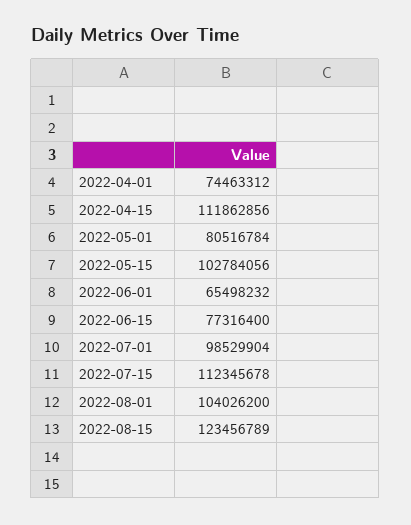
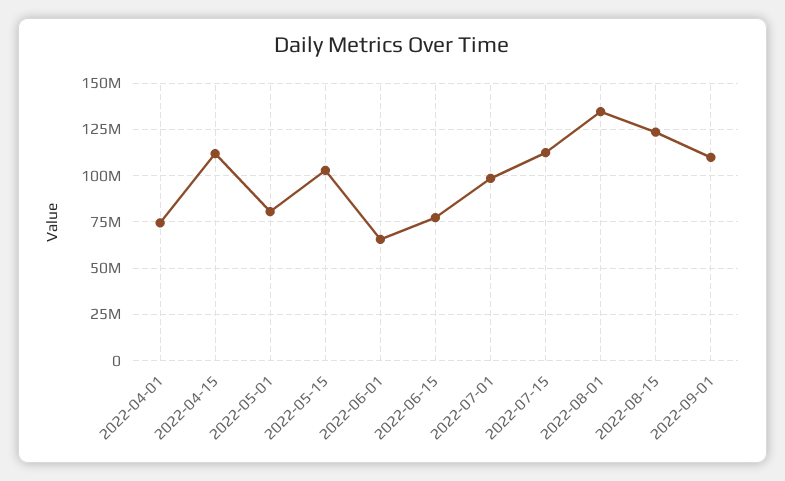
2022-08-01: 104026200 -> 135000000
2022-09-01: none -> 110000000

